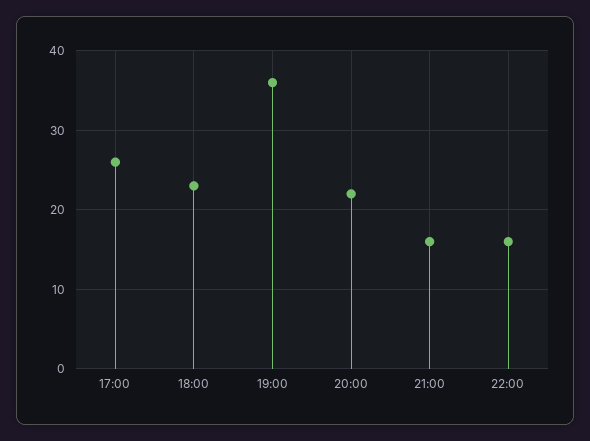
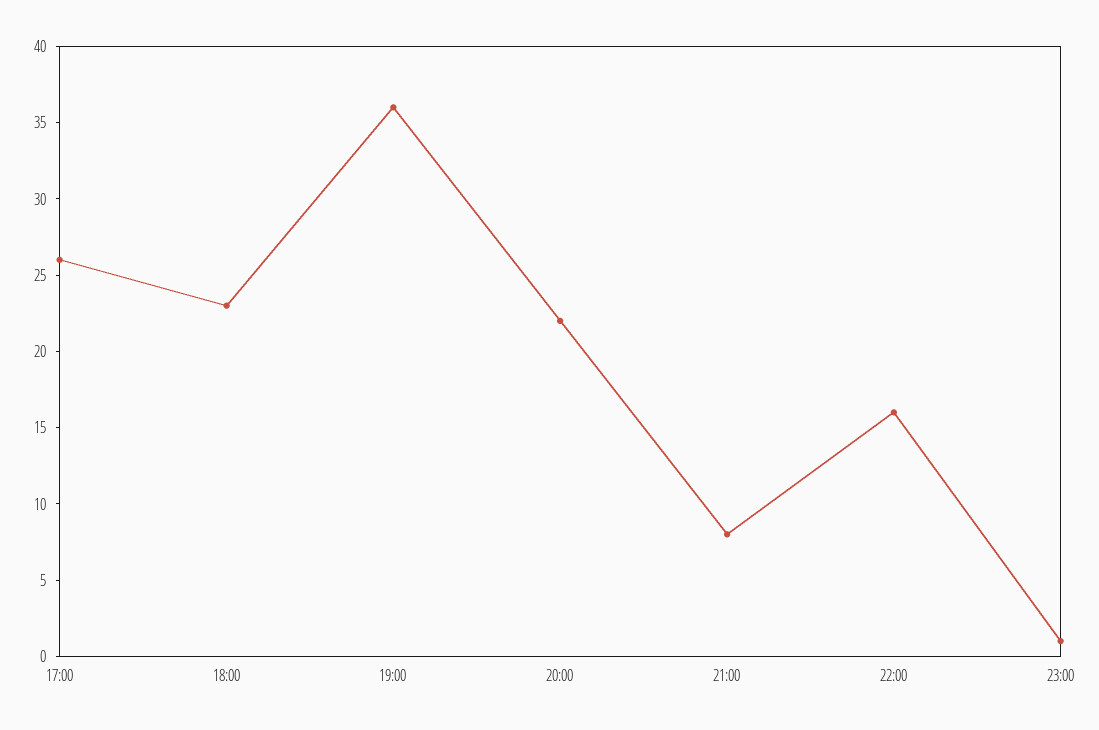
21:00: 16 -> 8
23:00: none -> 1

